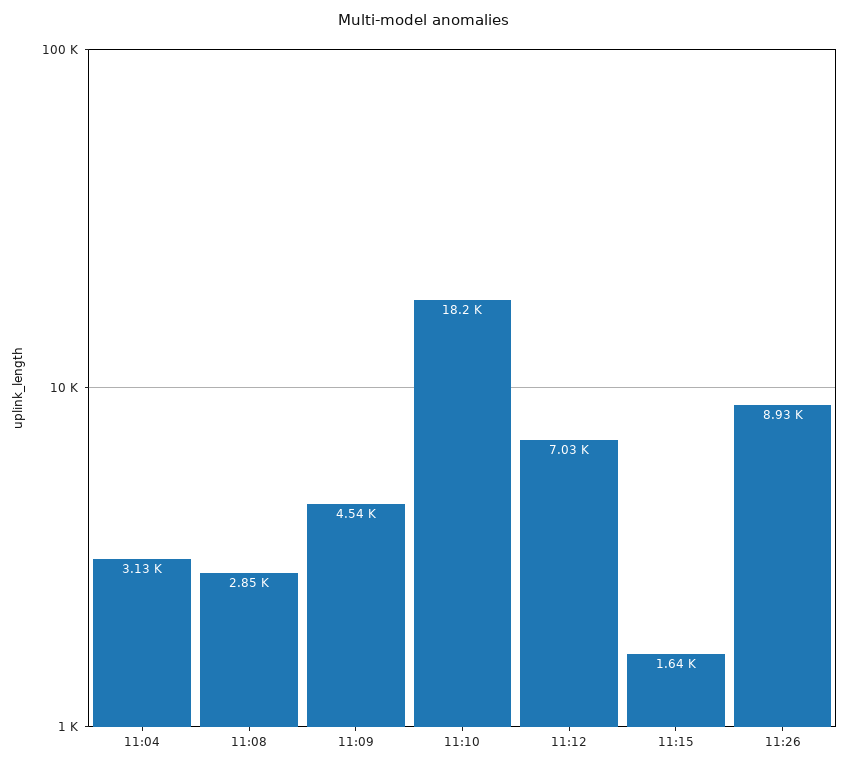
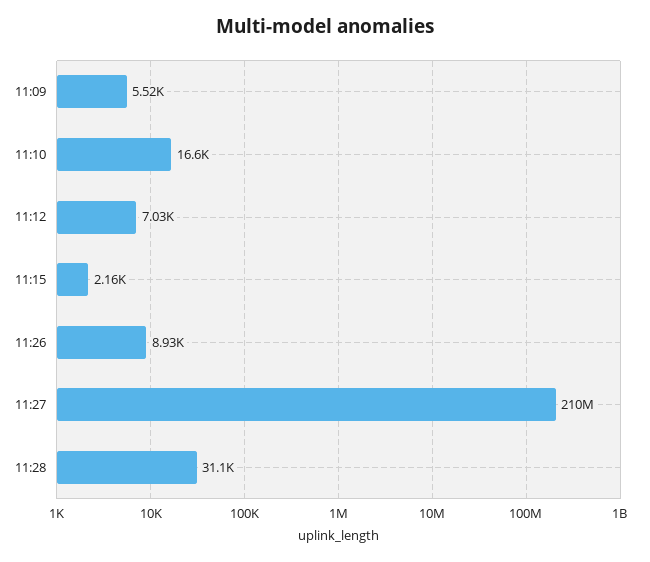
11:04: 3130 -> none
11:08: 2850 -> none
11:09: 4540 -> 5520
11:10: 18200 -> 16600
11:15: 1640 -> 2160
11:27: none -> 210000000
11:28: none -> 31100

